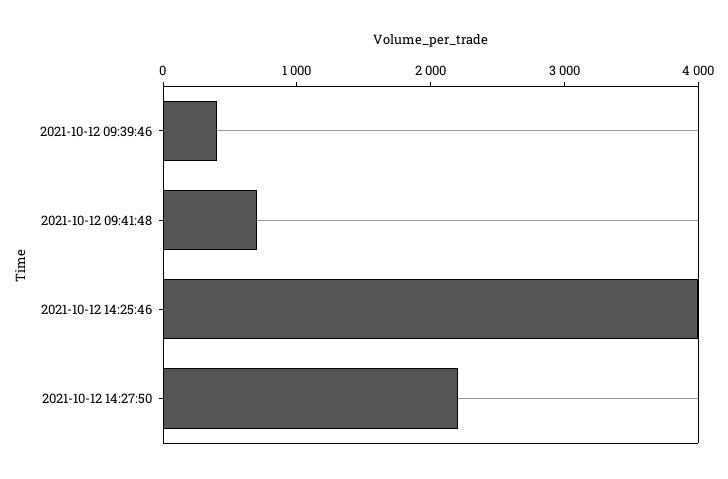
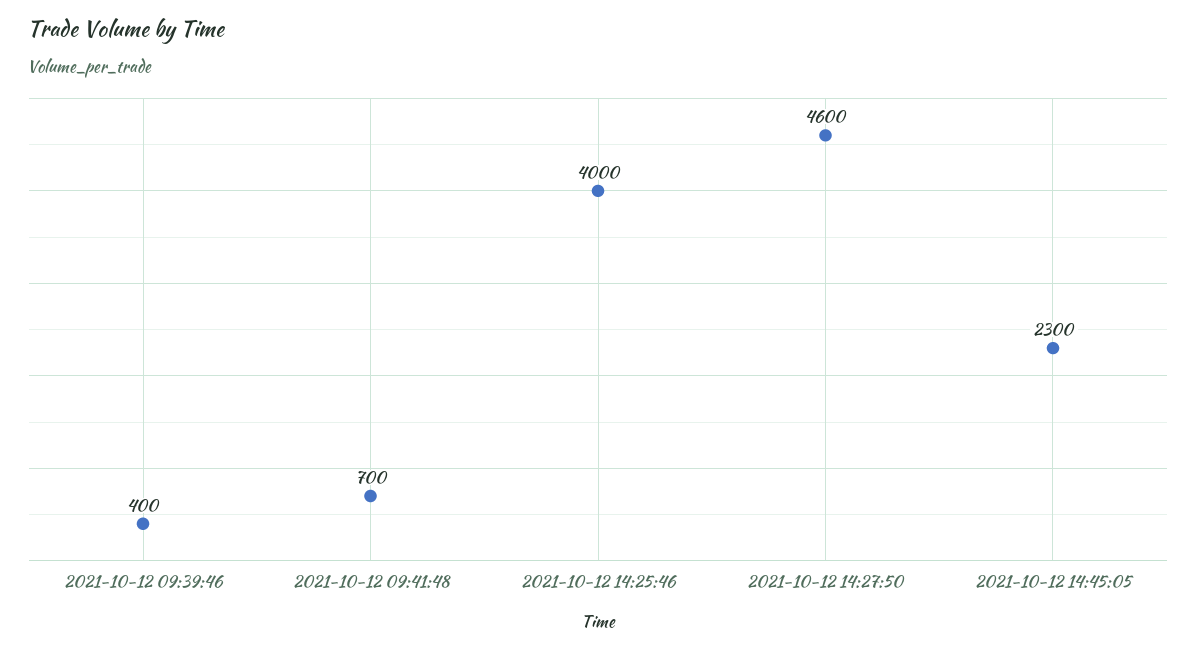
2021-10-12 14:27:50: 2200 -> 4600
2021-10-12 14:45:05: none -> 2300

